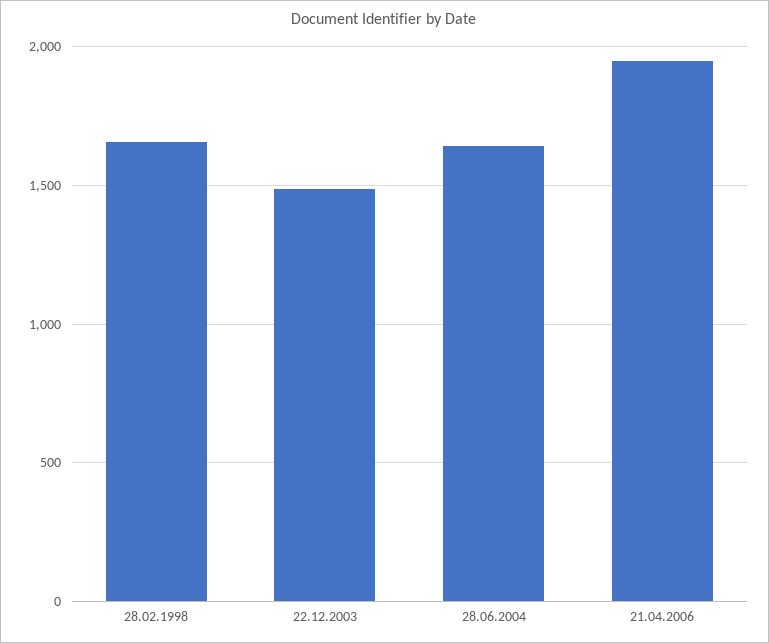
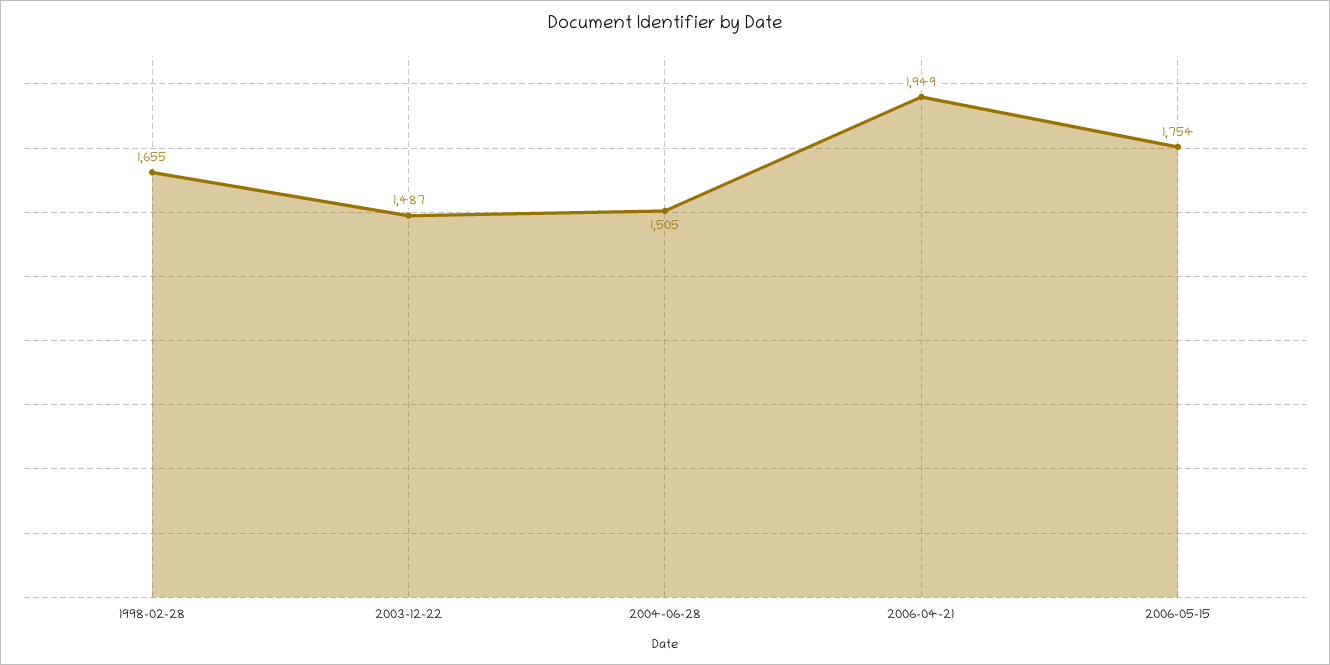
28.06.2004: 1650 -> 1505
2006-05-15: none -> 1754

